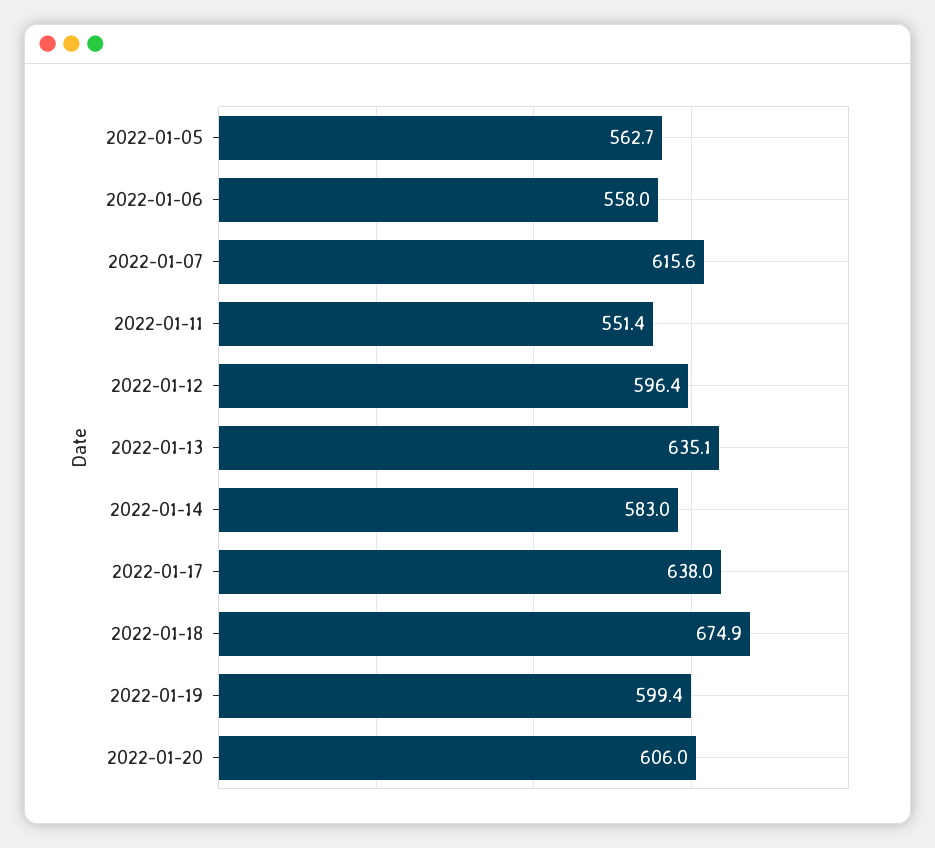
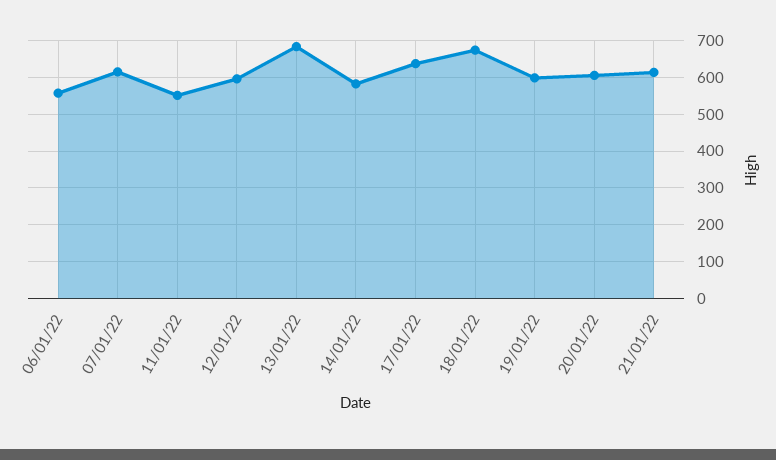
2022-01-05: 562.7 -> none
2022-01-13: 635.1 -> 680
21/01/22: none -> 620

